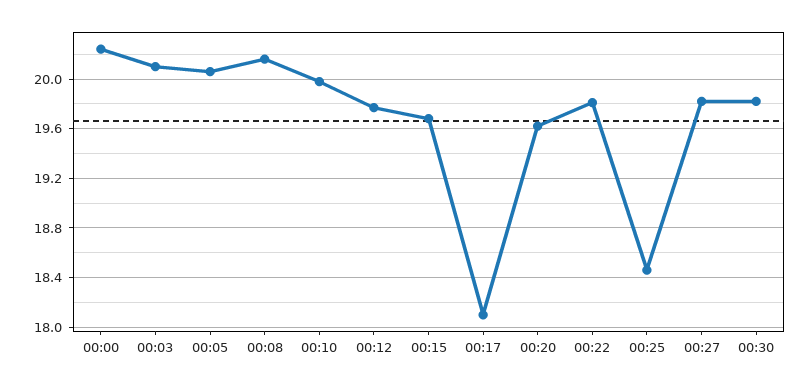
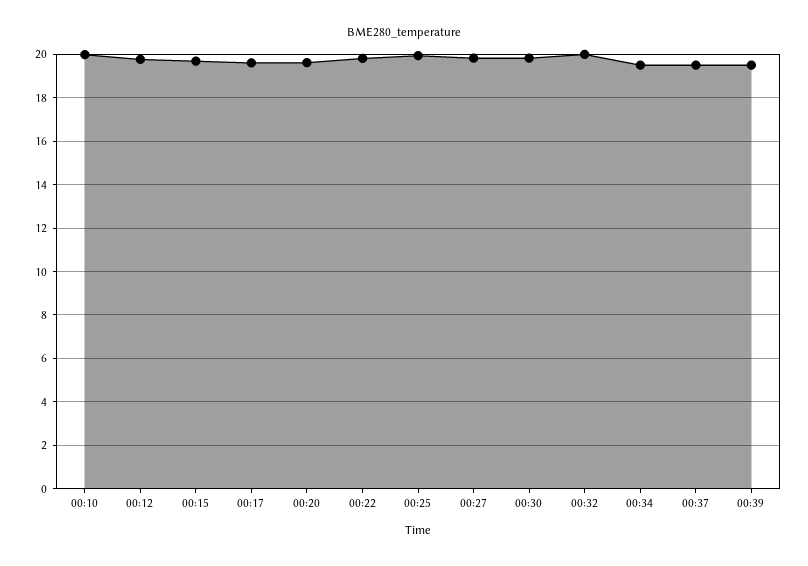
00:00: 20.25 -> none
00:03: 20.1 -> none
00:05: 20.05 -> none
00:08: 20.15 -> none
00:17: 18.1 -> 19.5
00:25: 18.45 -> 20
00:32: none -> 20
00:34: none -> 19.5
00:37: none -> 19.5
00:39: none -> 19.5

